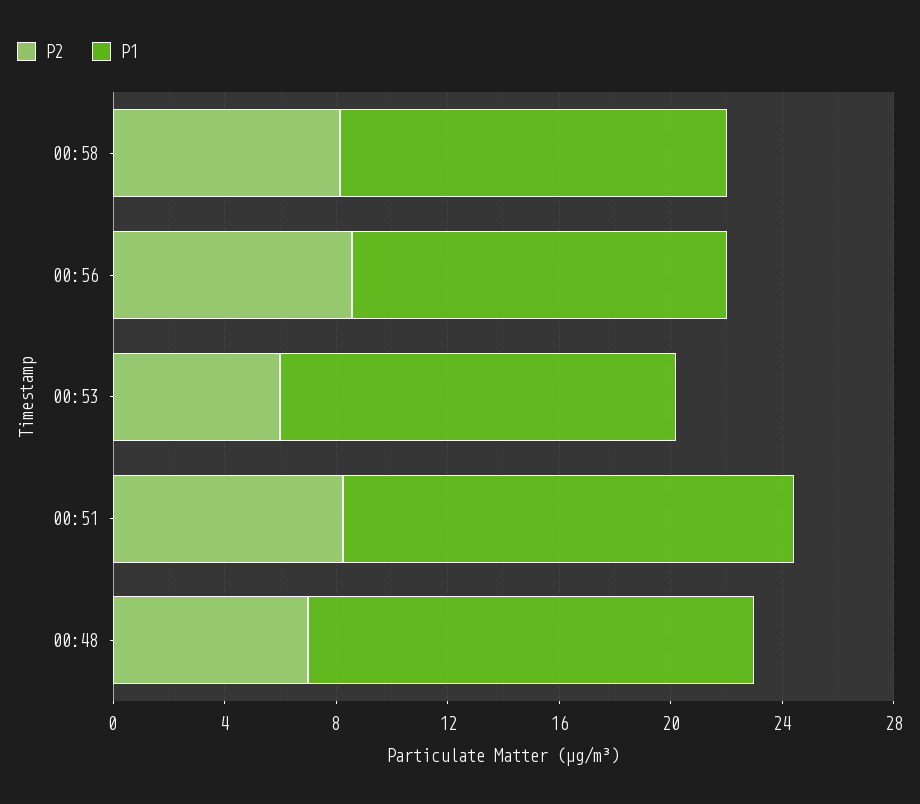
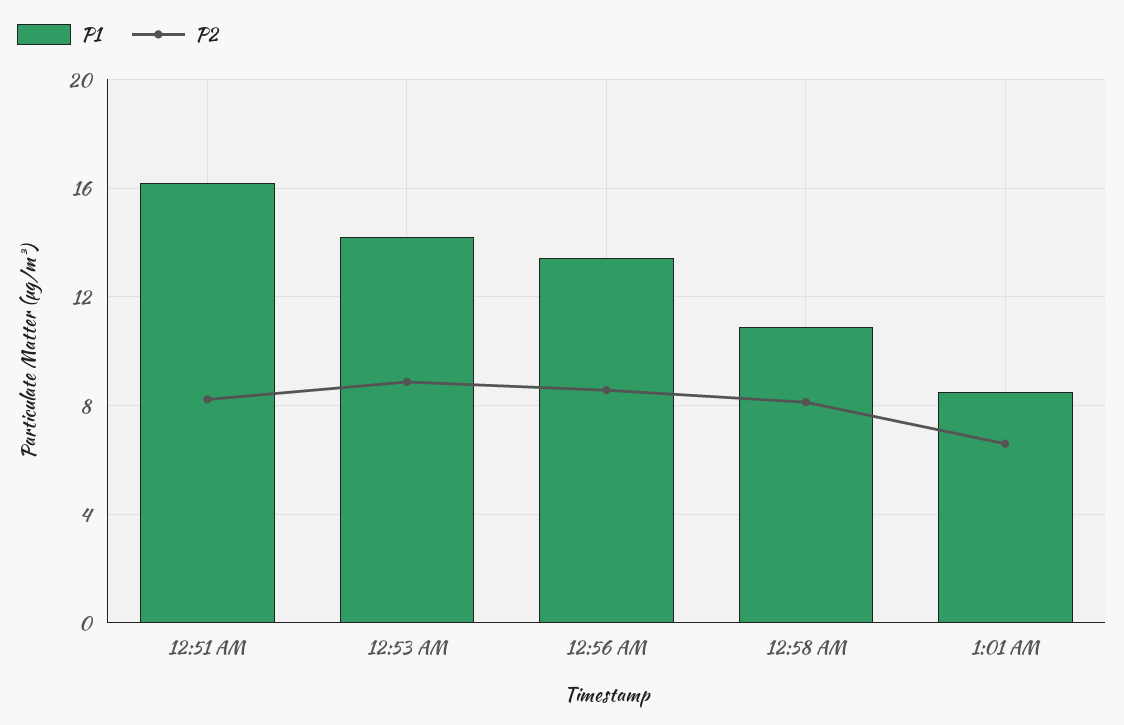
P1, 00:58: 14 -> 11
P2, 00:53: 6 -> 9
P2, 00:48: 7 -> none
P1, 00:48: 16 -> none
P1, 1:01 AM: none -> 8.5
P2, 1:01 AM: none -> 6.5

